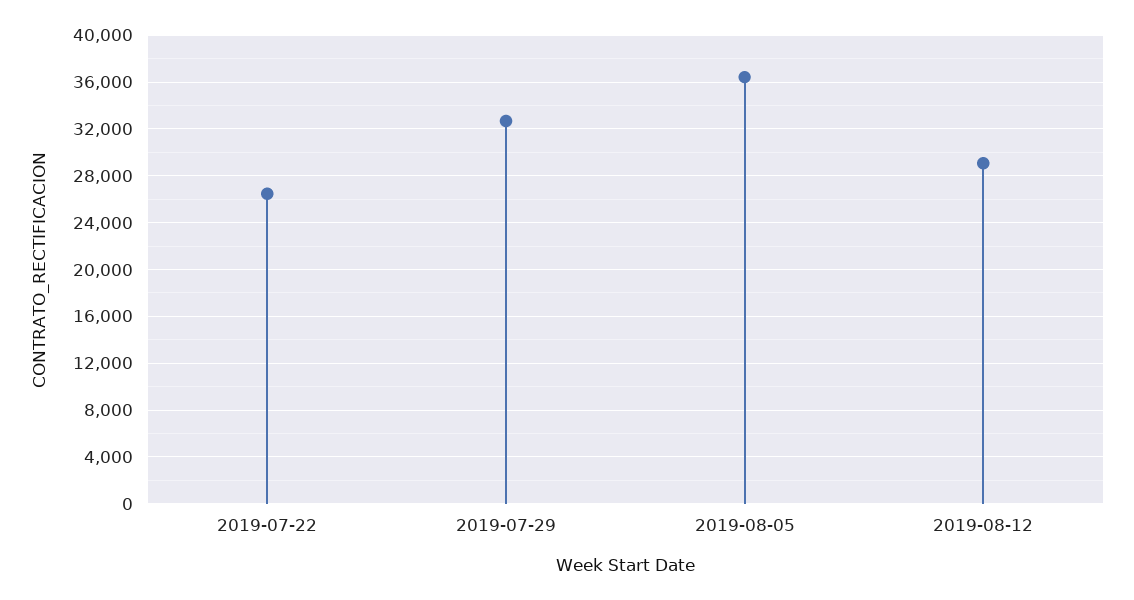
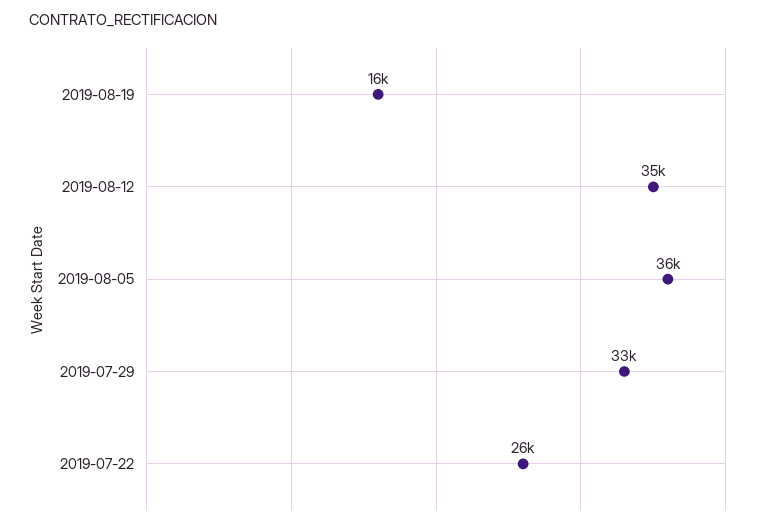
2019-08-12: 29000 -> 35000
2019-08-19: none -> 16000

